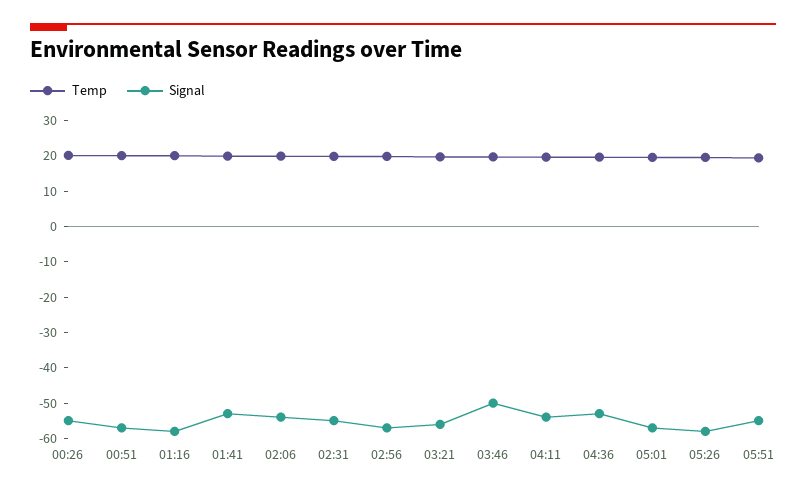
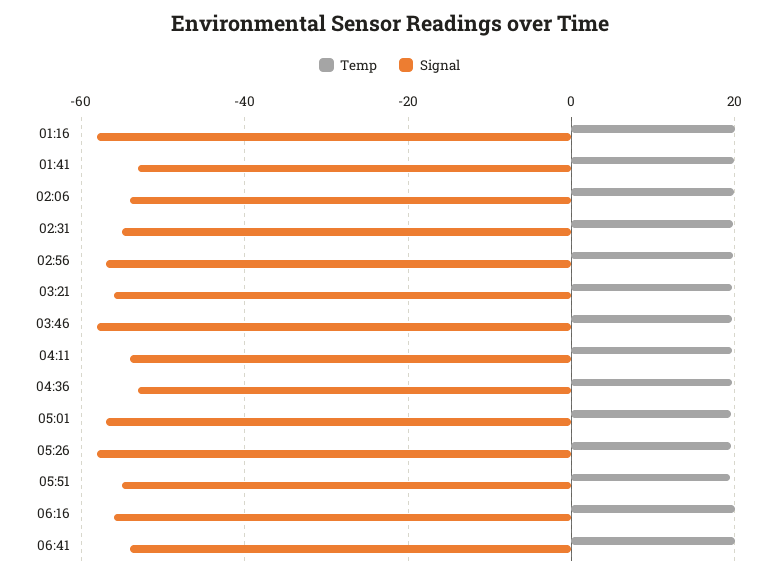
Temp, 00:26: 20 -> none
Signal, 00:26: -55 -> none
Temp, 00:51: 20 -> none
Signal, 00:51: -57.5 -> none
Signal, 03:46: -50 -> -58
Temp, 06:16: none -> 20
Signal, 06:16: none -> -56
Temp, 06:41: none -> 20
Signal, 06:41: none -> -54

